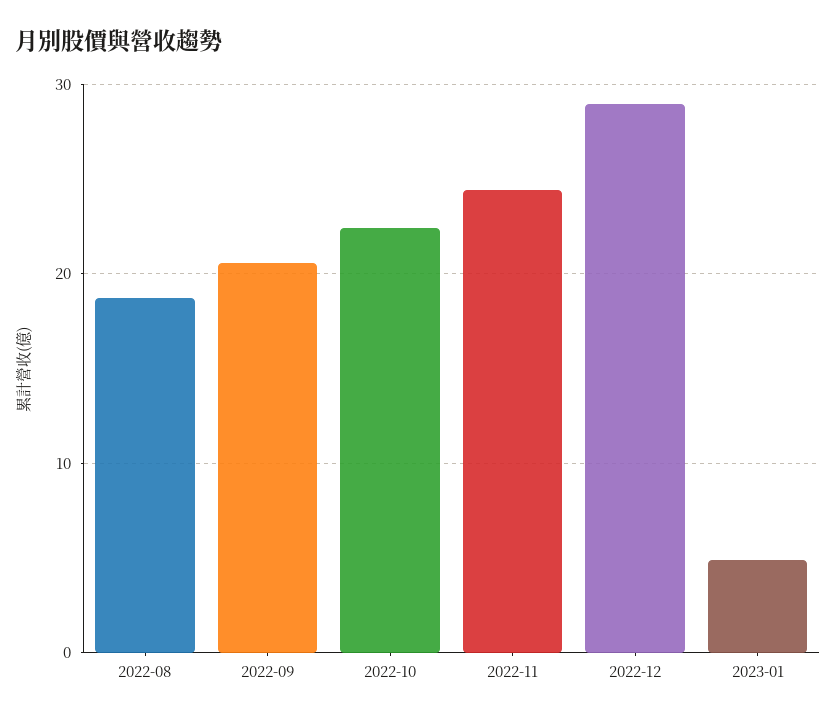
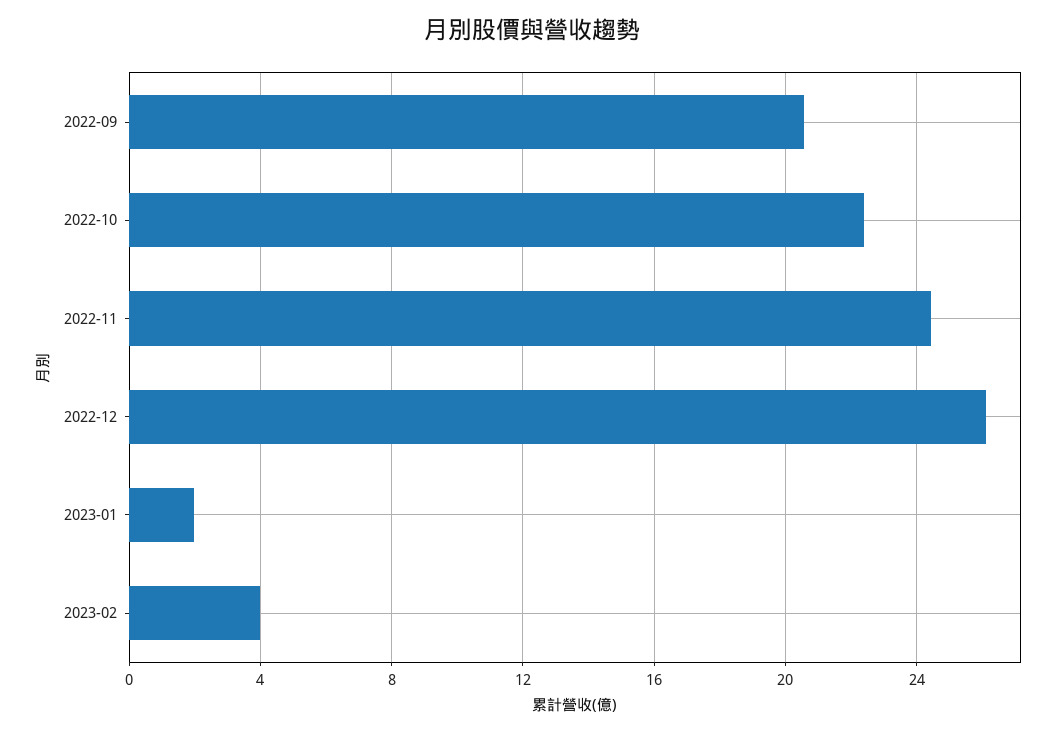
2022-08: 19 -> none
2022-12: 29 -> 26
2023-01: 5 -> 2
2023-02: none -> 4

